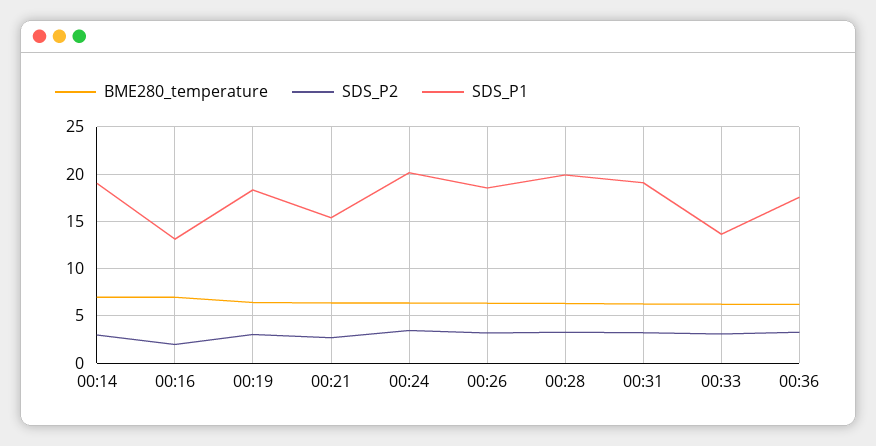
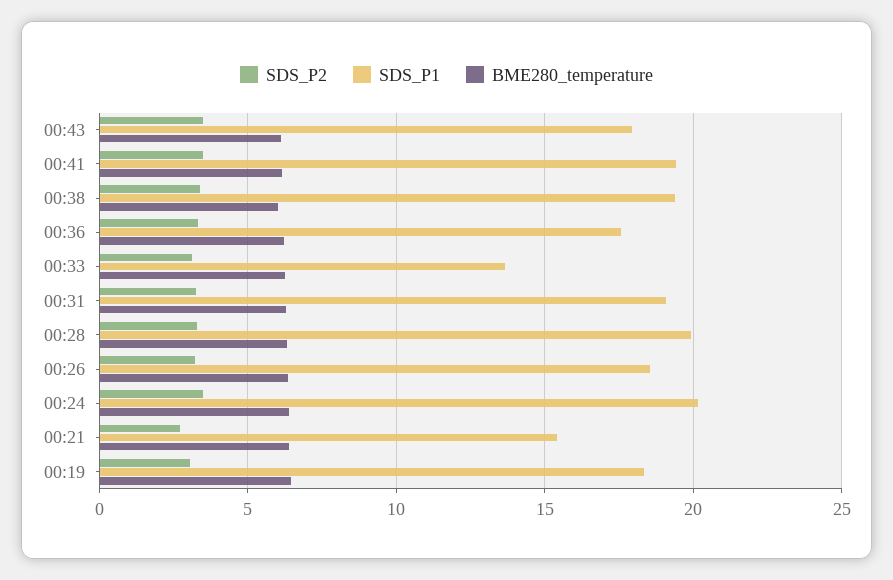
BME280_temperature, 00:14: 7 -> none
SDS_P2, 00:14: 3 -> none
SDS_P1, 00:14: 19 -> none
BME280_temperature, 00:16: 7 -> none
SDS_P2, 00:16: 2 -> none
SDS_P1, 00:16: 13 -> none
SDS_P2, 00:43: none -> 3.5
SDS_P1, 00:43: none -> 18
BME280_temperature, 00:43: none -> 6
SDS_P2, 00:41: none -> 3.5
SDS_P1, 00:41: none -> 19.5
BME280_temperature, 00:41: none -> 6
SDS_P2, 00:38: none -> 3.5
SDS_P1, 00:38: none -> 19.5
BME280_temperature, 00:38: none -> 6

